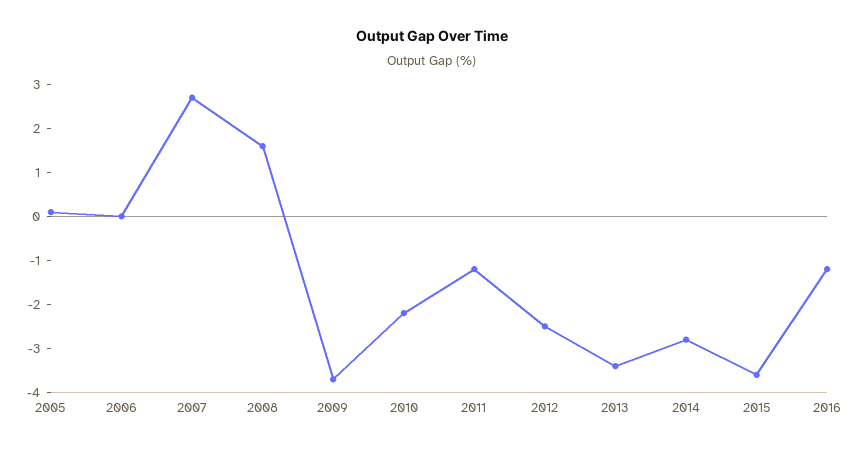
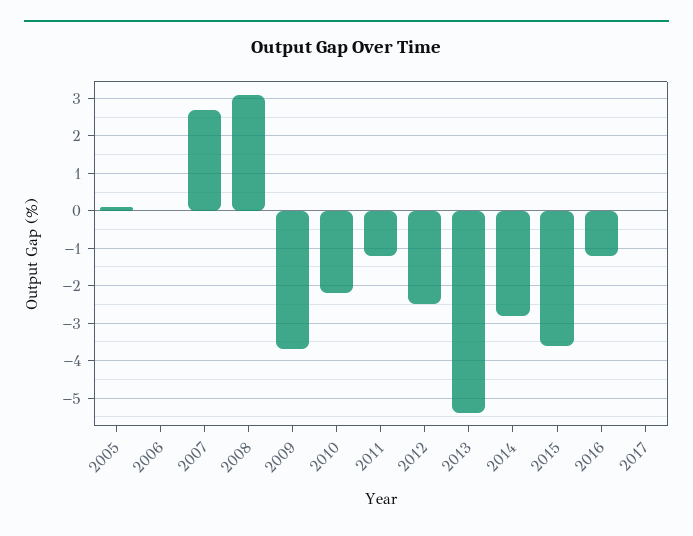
2008: 1.5 -> 3
2013: -3.5 -> -5.5
2017: none -> 0

